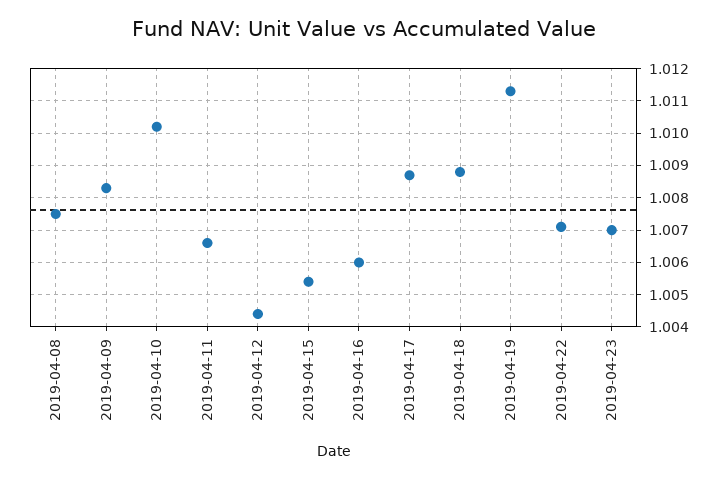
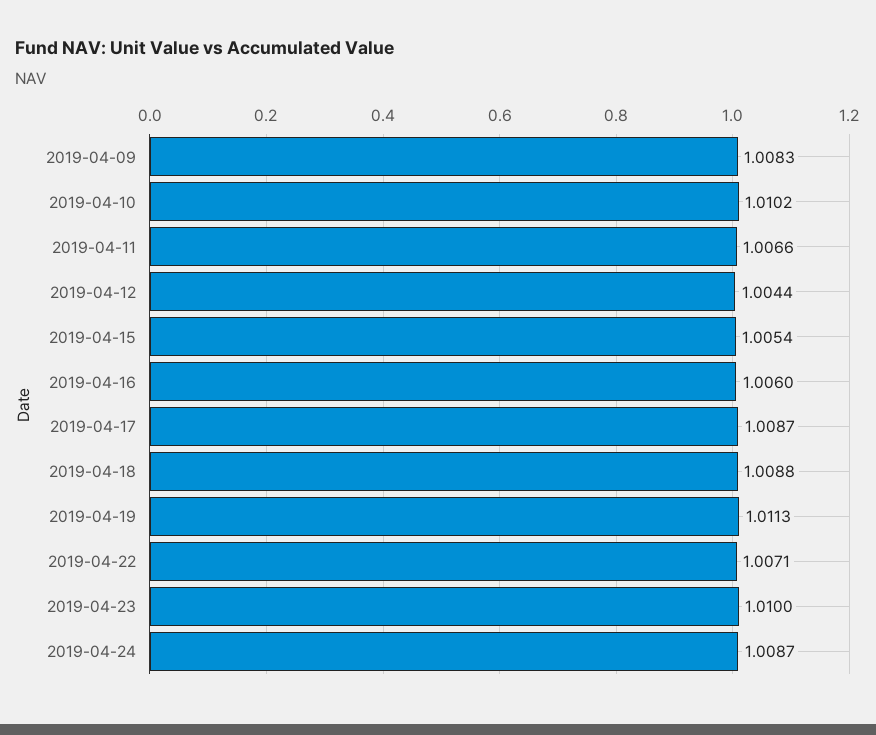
2019-04-08: 1.0075 -> none
2019-04-23: 1.007 -> 1.01
2019-04-24: none -> 1.0087

